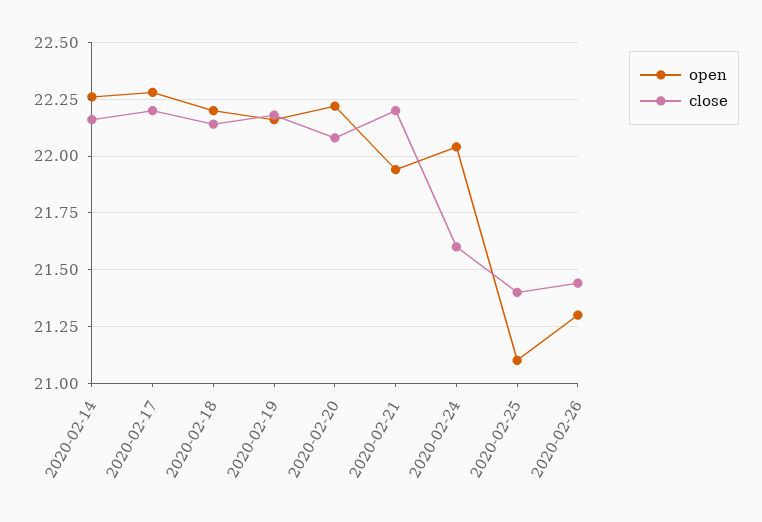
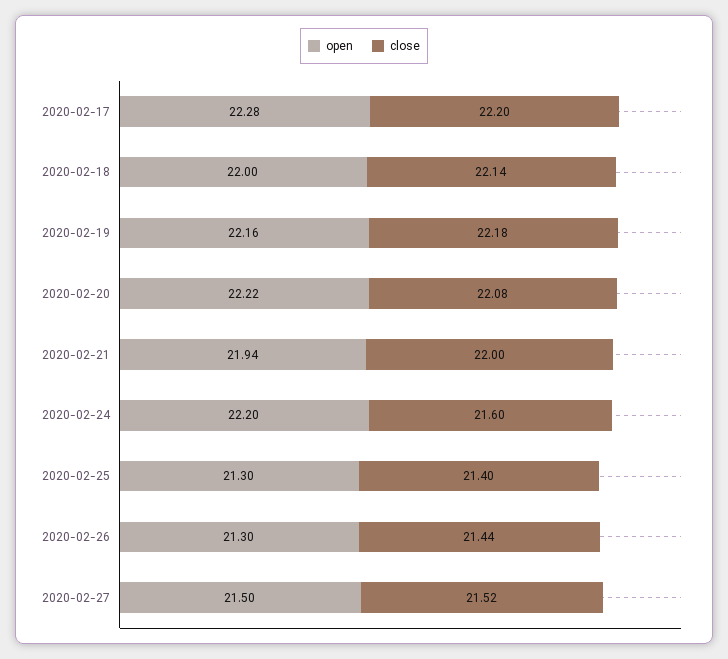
open, 2020-02-14: 22.25 -> none
close, 2020-02-14: 22.15 -> none
open, 2020-02-18: 22.2 -> 22
close, 2020-02-21: 22.2 -> 22
open, 2020-02-24: 22.05 -> 22.2
open, 2020-02-25: 21.1 -> 21.3
open, 2020-02-27: none -> 21.5
close, 2020-02-27: none -> 21.52

